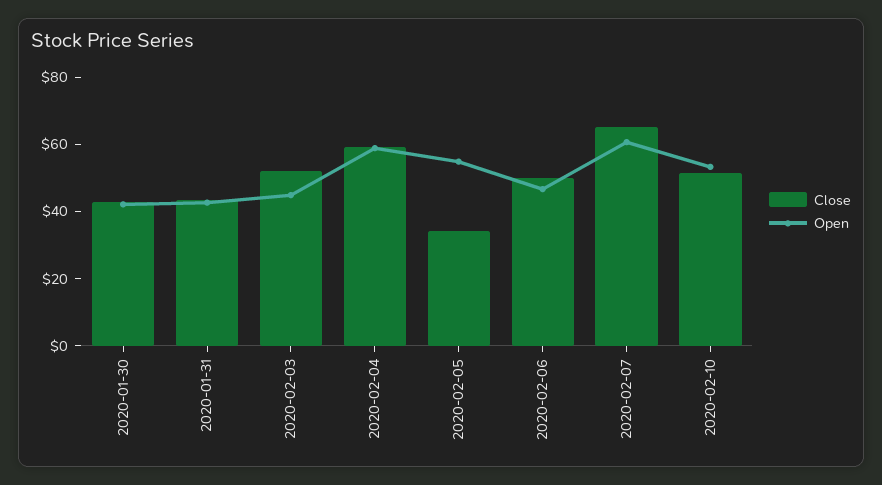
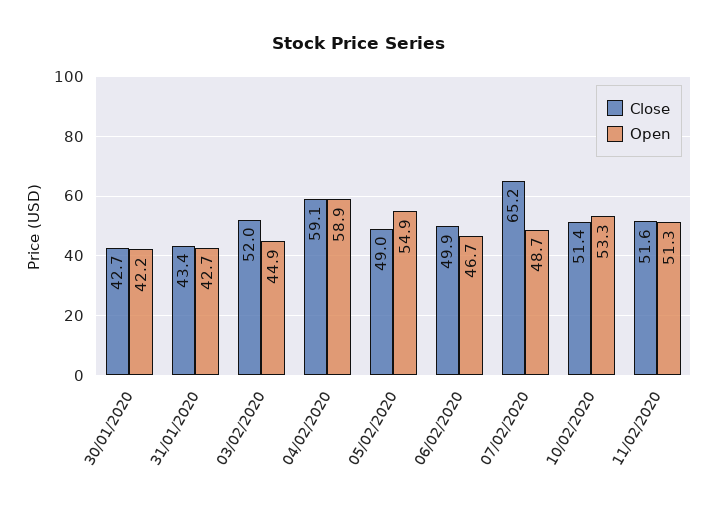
Close, 2020-02-05: 35 -> 49
Open, 2020-02-07: 60 -> 48.7
Close, 11/02/2020: none -> 51.6
Open, 11/02/2020: none -> 51.3

